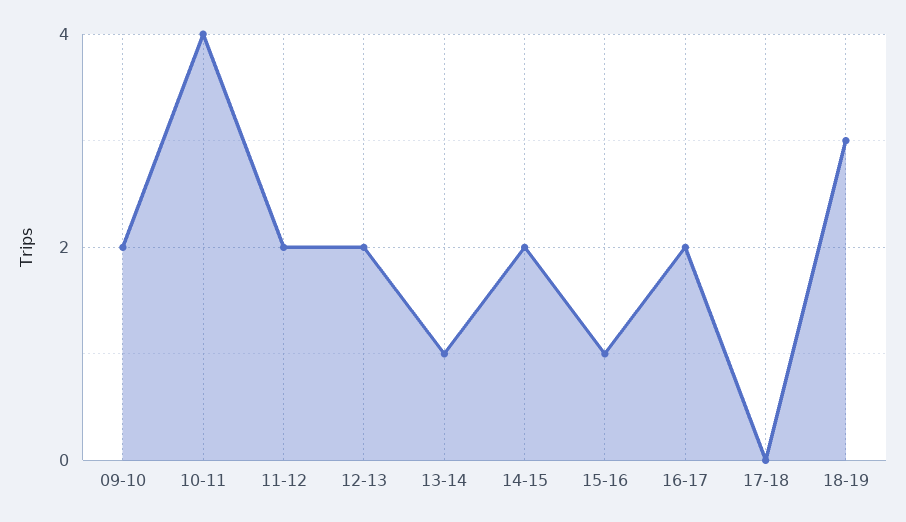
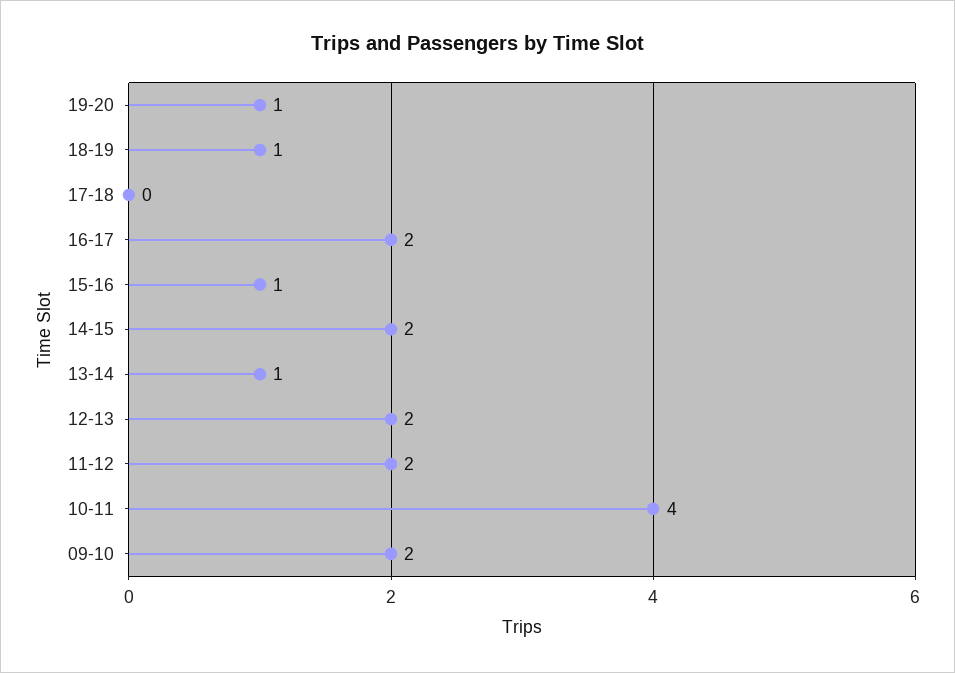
18-19: 3 -> 1
19-20: none -> 1

